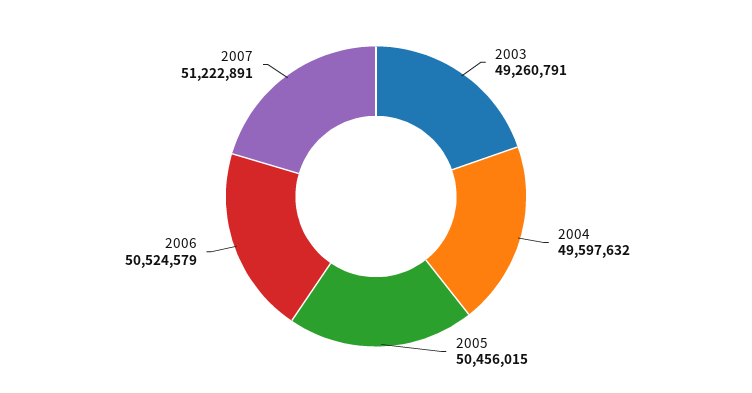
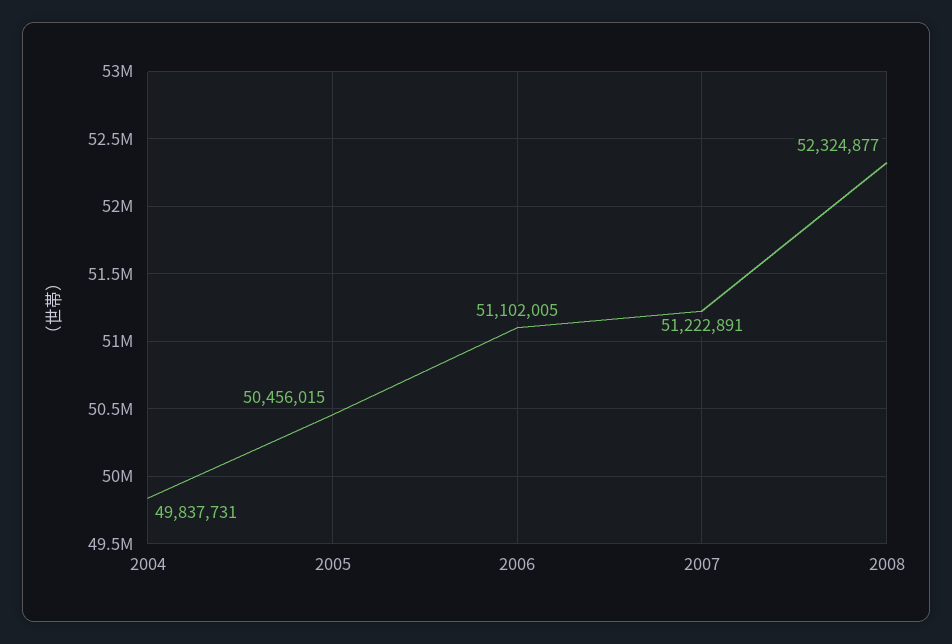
2003: 49260791 -> none
2004: 49597632 -> 49837731
2006: 50524579 -> 51102005
2008: none -> 52324877

